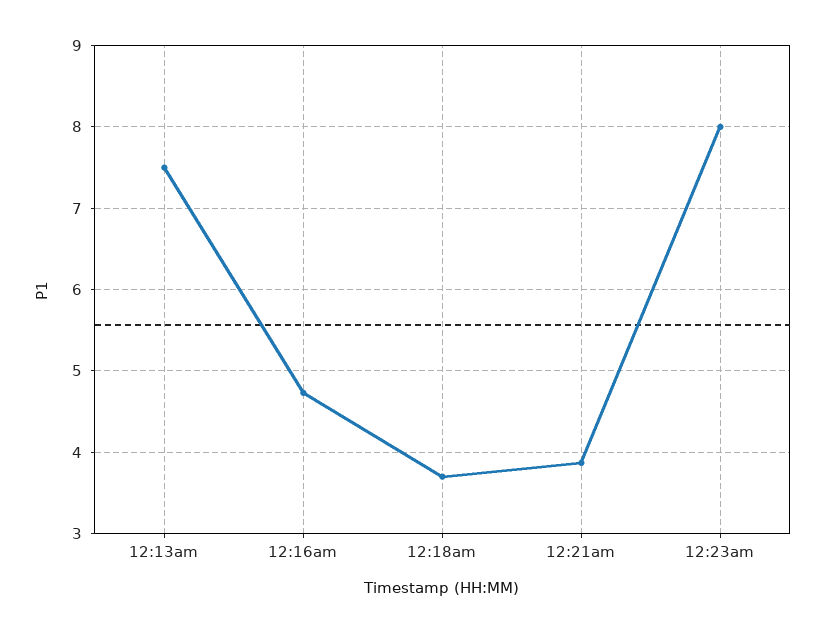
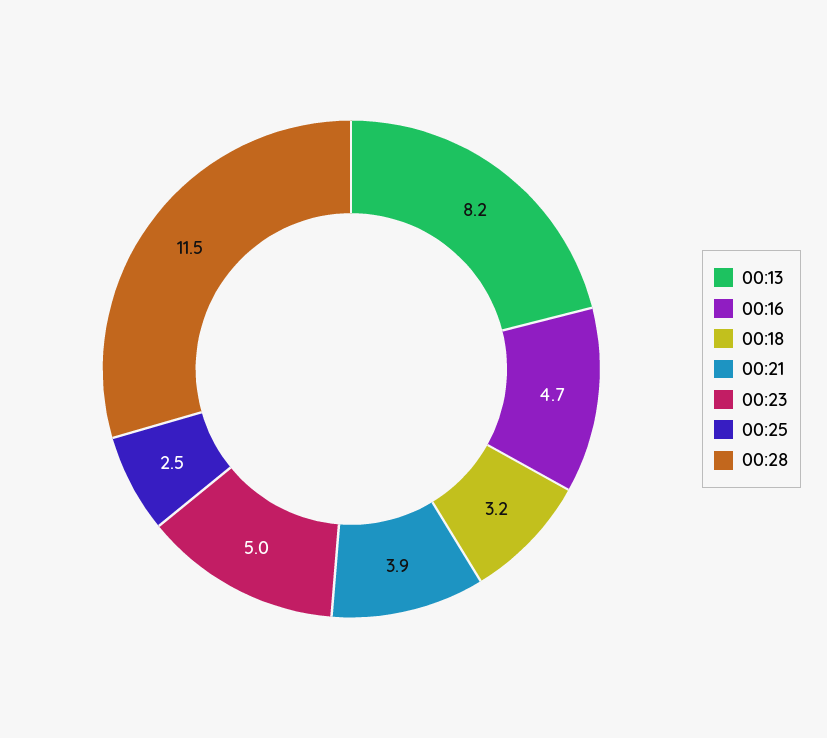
12:13am: 7.5 -> 8.2
12:18am: 3.7 -> 3.2
12:23am: 8 -> 5
00:25: none -> 2.5
00:28: none -> 11.5

